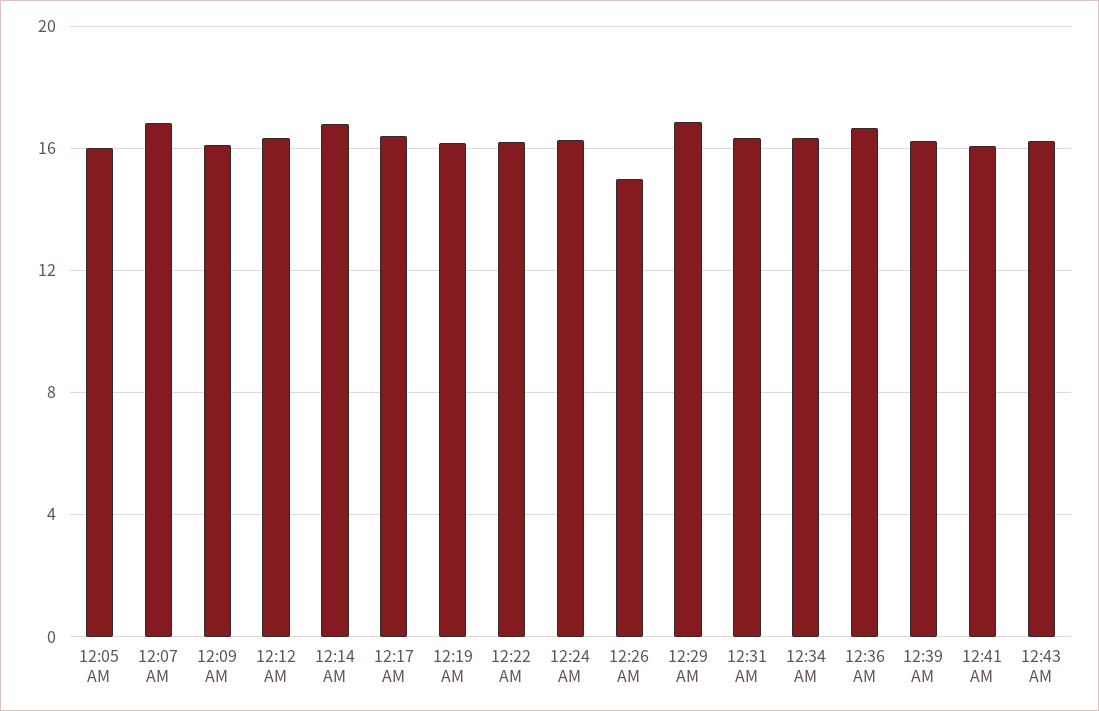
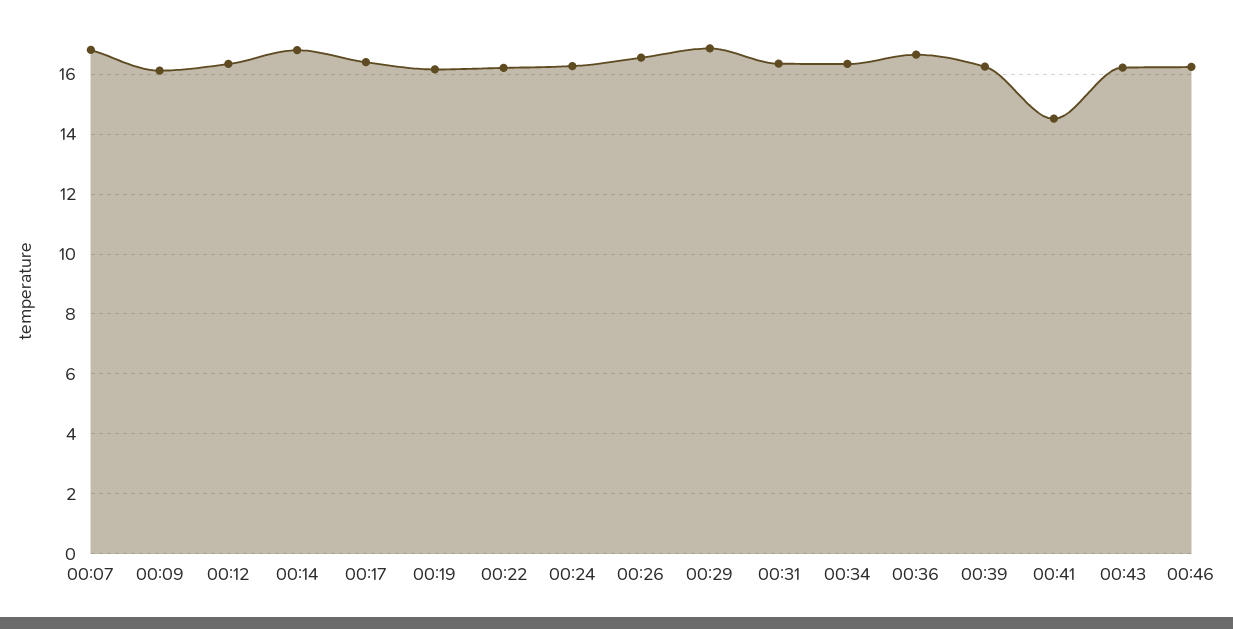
12:05 AM: 16 -> none
12:26 AM: 15 -> 16.5
12:41 AM: 16 -> 14.5
00:46: none -> 16.25

